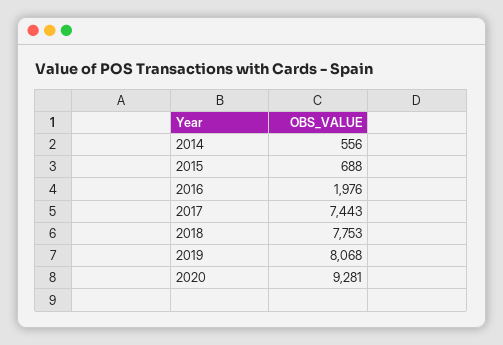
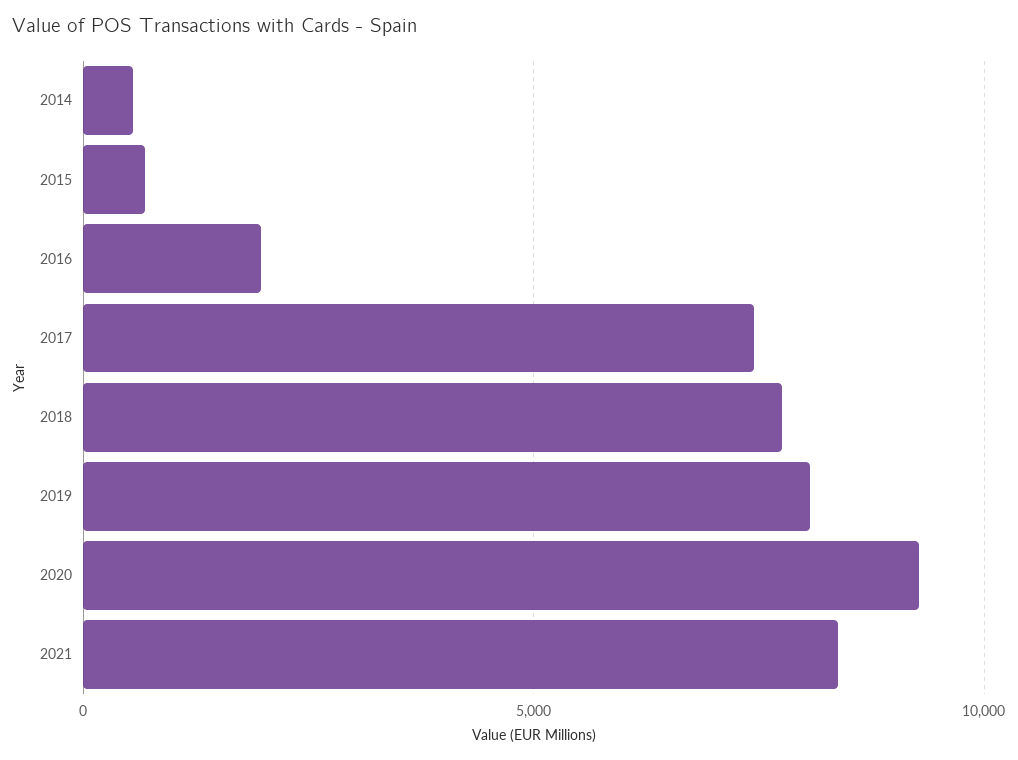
2021: none -> 8500

